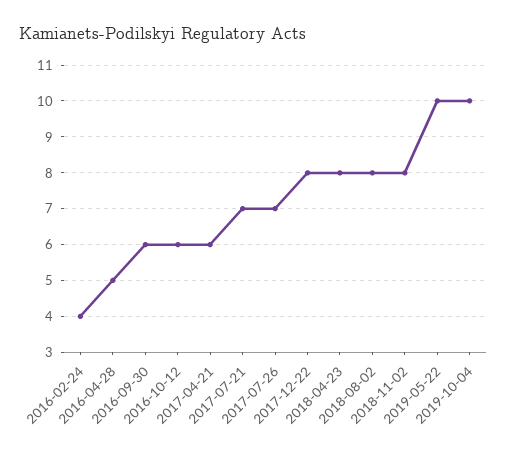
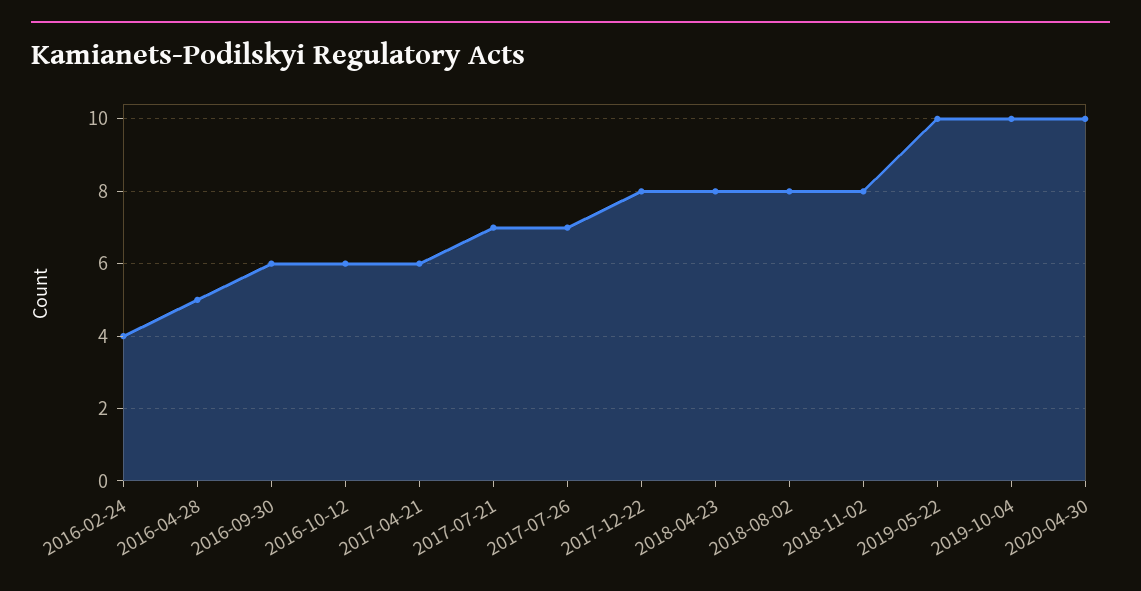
2020-04-30: none -> 10

